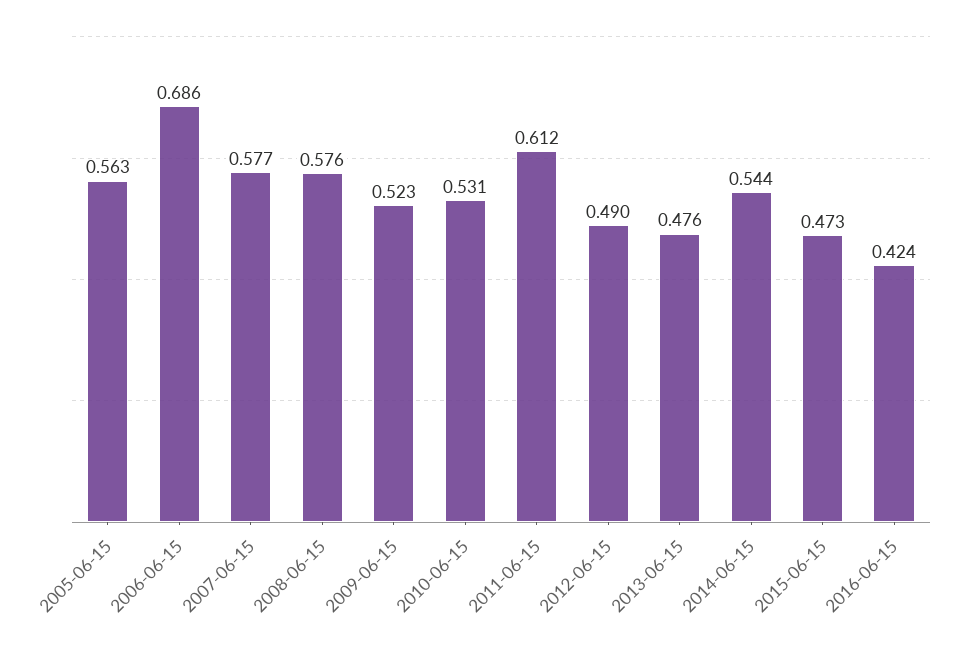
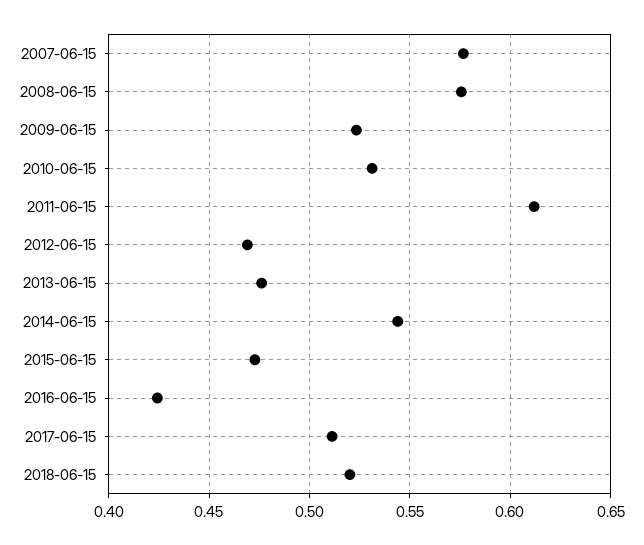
2005-06-15: 0.563 -> none
2006-06-15: 0.686 -> none
2012-06-15: 0.49 -> 0.47
2017-06-15: none -> 0.51
2018-06-15: none -> 0.52

